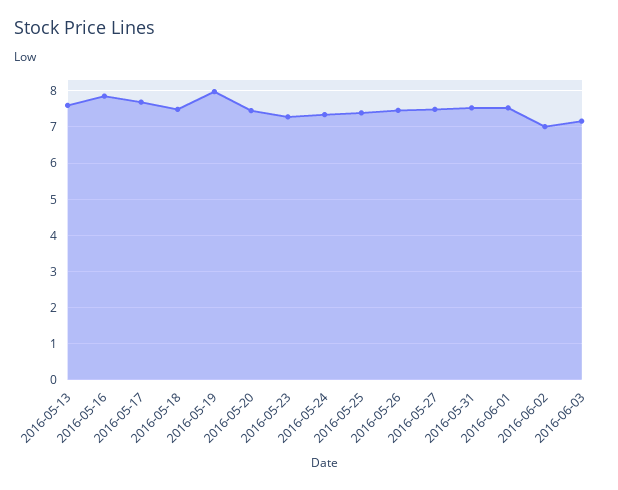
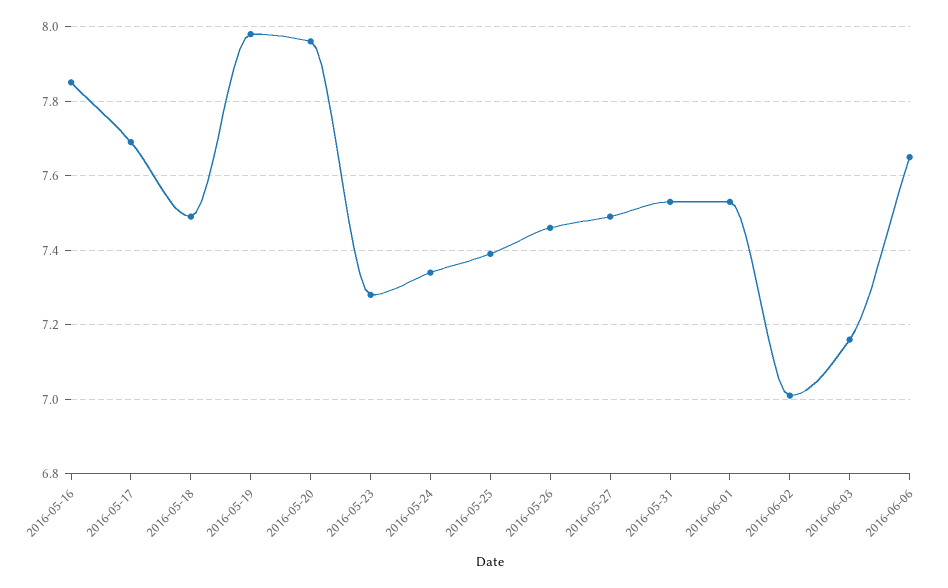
2016-05-13: 7.6 -> none
2016-05-20: 7.4 -> 7.95
2016-06-06: none -> 7.65

